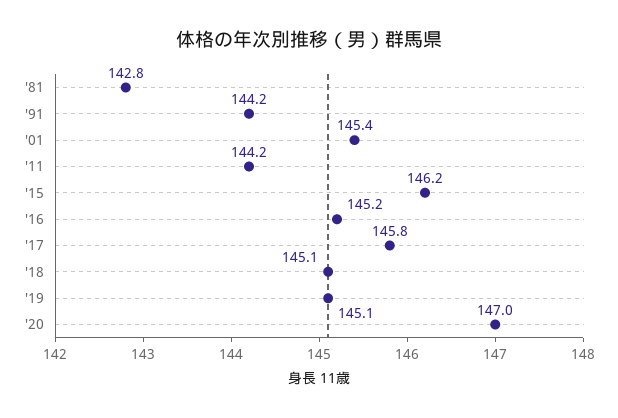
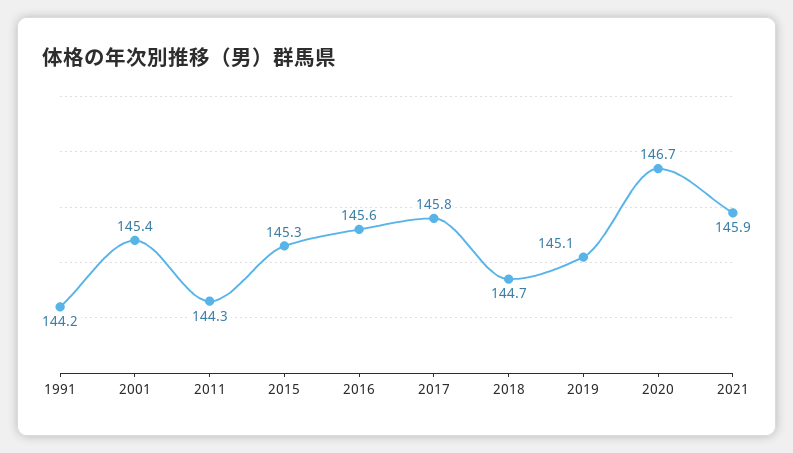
'81: 142.8 -> none
'11: 144.2 -> 144.3
'15: 146.2 -> 145.3
'16: 145.2 -> 145.6
'18: 145.1 -> 144.7
'20: 147 -> 146.7
2021: none -> 145.9

